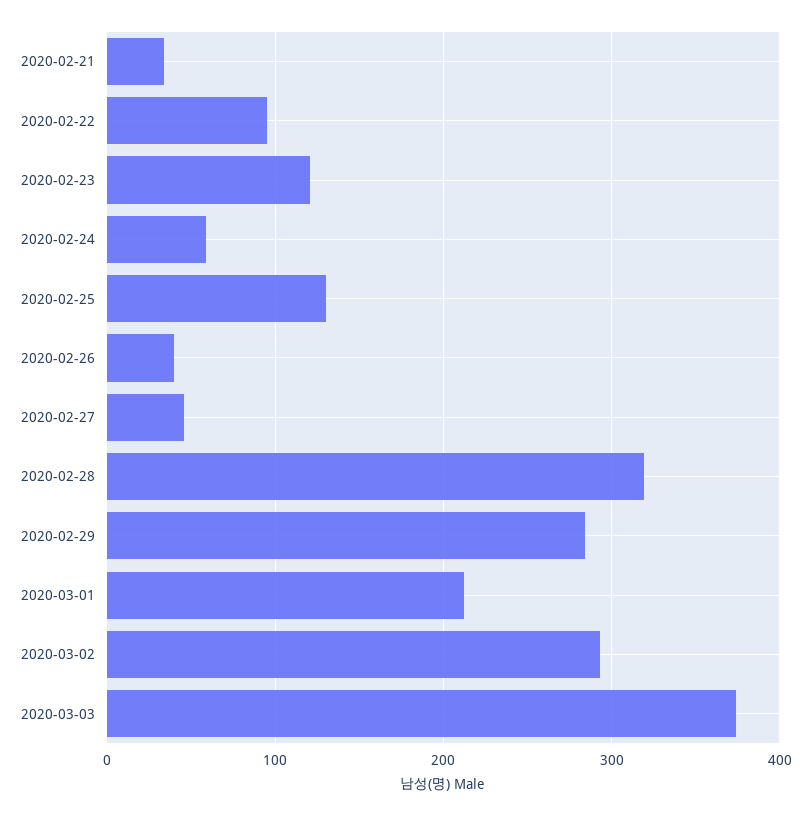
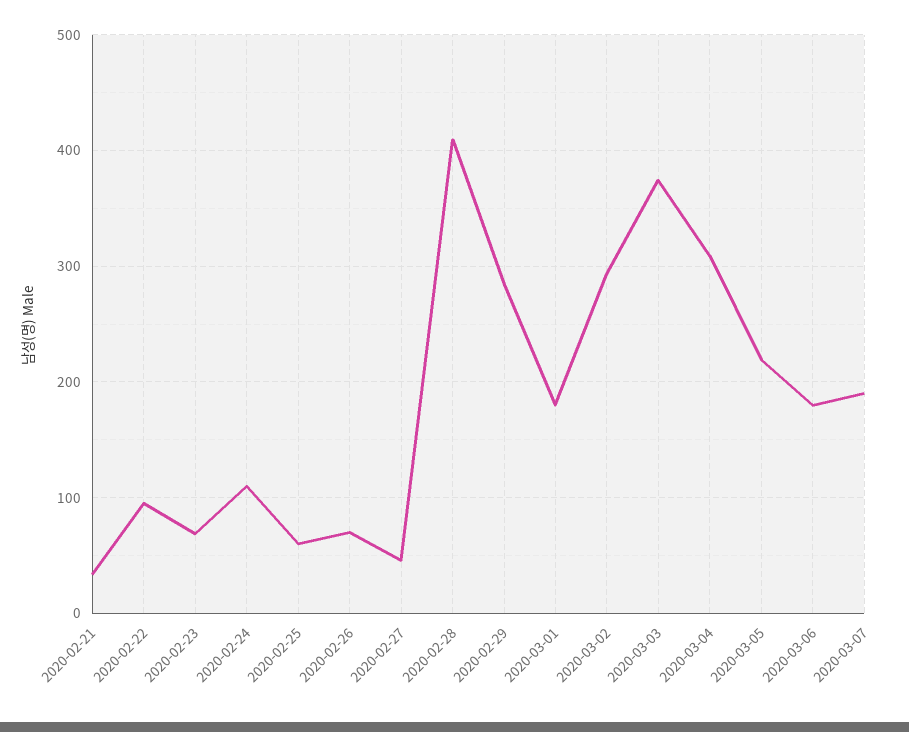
2020-02-23: 120 -> 70
2020-02-24: 60 -> 110
2020-02-25: 130 -> 60
2020-02-26: 40 -> 70
2020-02-28: 320 -> 410
2020-03-01: 210 -> 180
2020-03-04: none -> 310
2020-03-05: none -> 220
2020-03-06: none -> 180
2020-03-07: none -> 190

